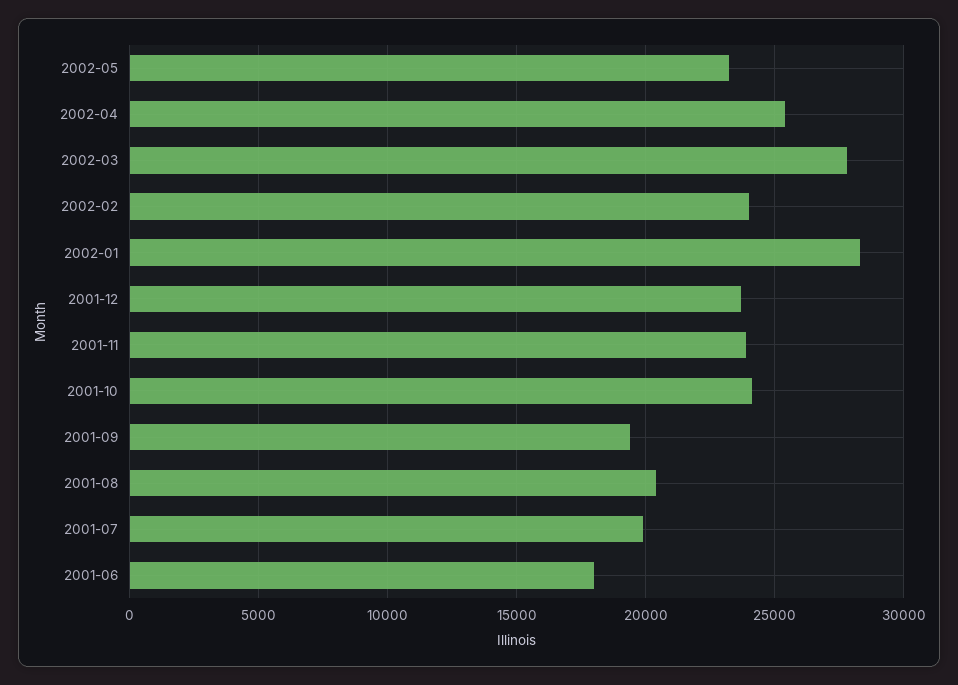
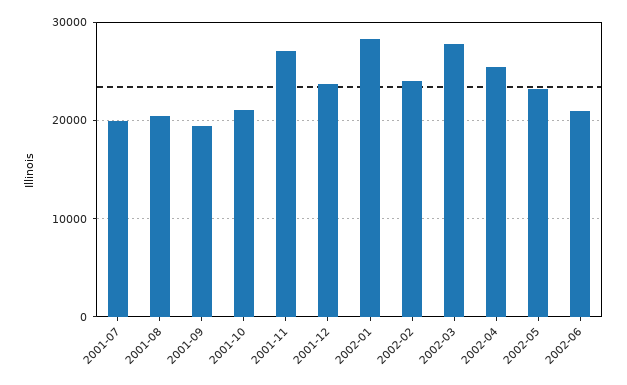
2001-11: 24000 -> 27000
2001-10: 24000 -> 21000
2001-06: 18000 -> none
2002-06: none -> 21000

